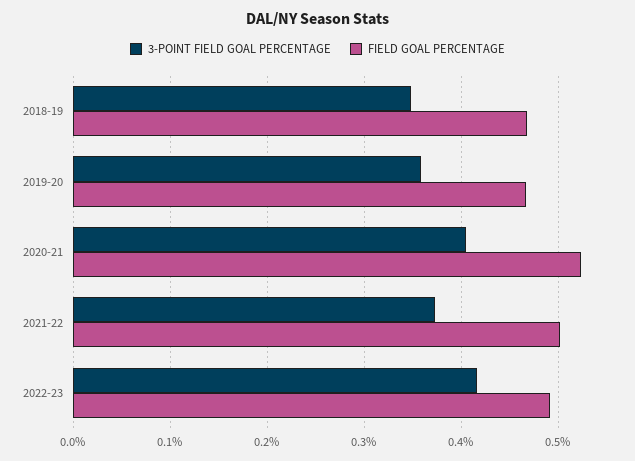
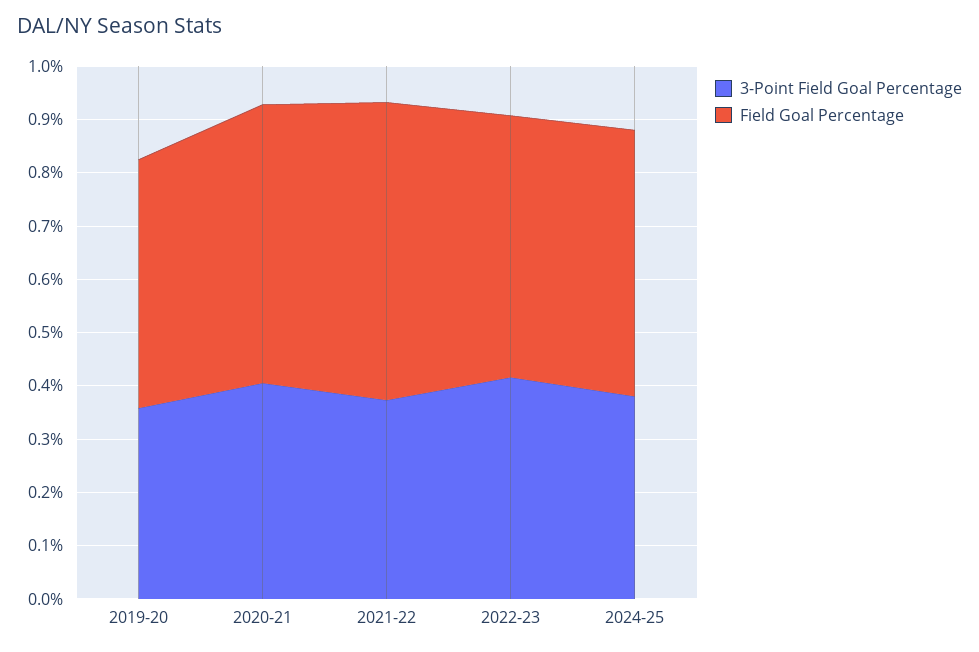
3-POINT FIELD GOAL PERCENTAGE, 2018-19: 0.35 -> none
FIELD GOAL PERCENTAGE, 2018-19: 0.47 -> none
FIELD GOAL PERCENTAGE, 2021-22: 0.5 -> 0.56
3-POINT FIELD GOAL PERCENTAGE, 2024-25: none -> 0.38
FIELD GOAL PERCENTAGE, 2024-25: none -> 0.5

